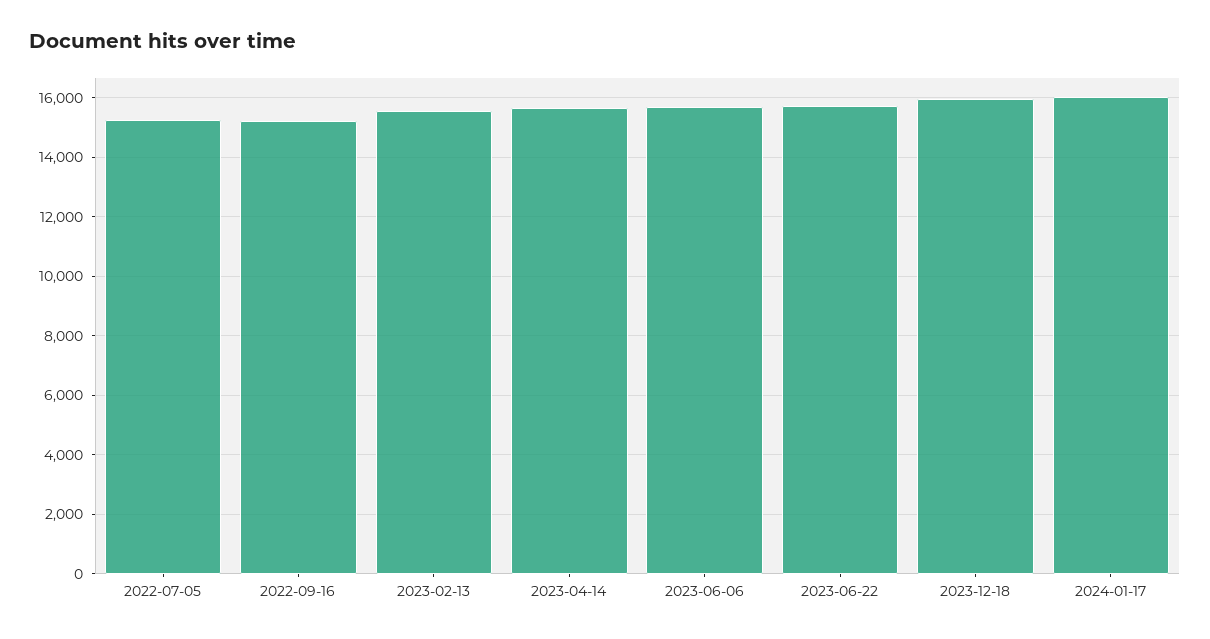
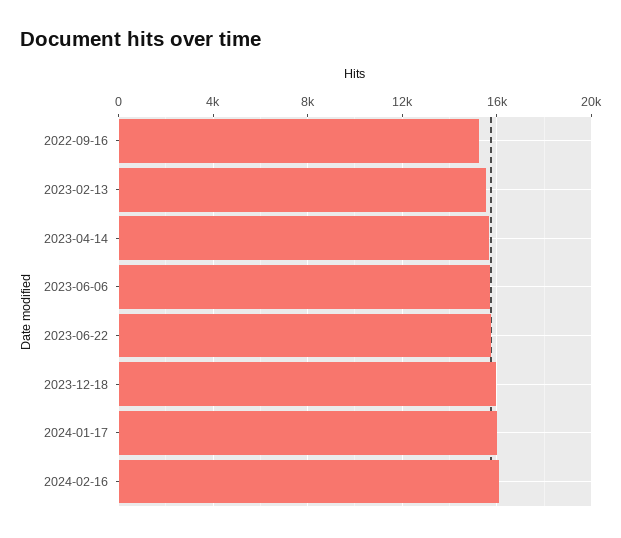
2022-07-05: 15250 -> none
2024-02-16: none -> 16000

